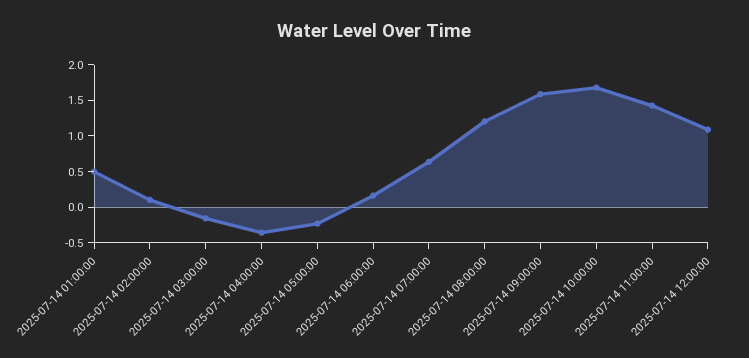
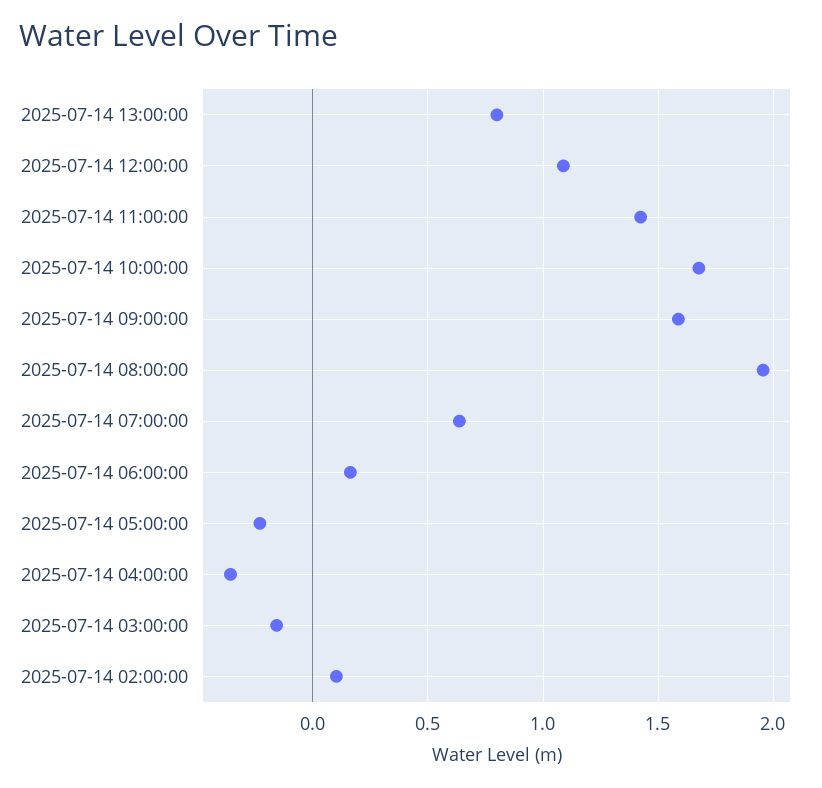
2025-07-14 01:00:00: 0.5 -> none
2025-07-14 08:00:00: 1.25 -> 1.95
2025-07-14 13:00:00: none -> 0.8

